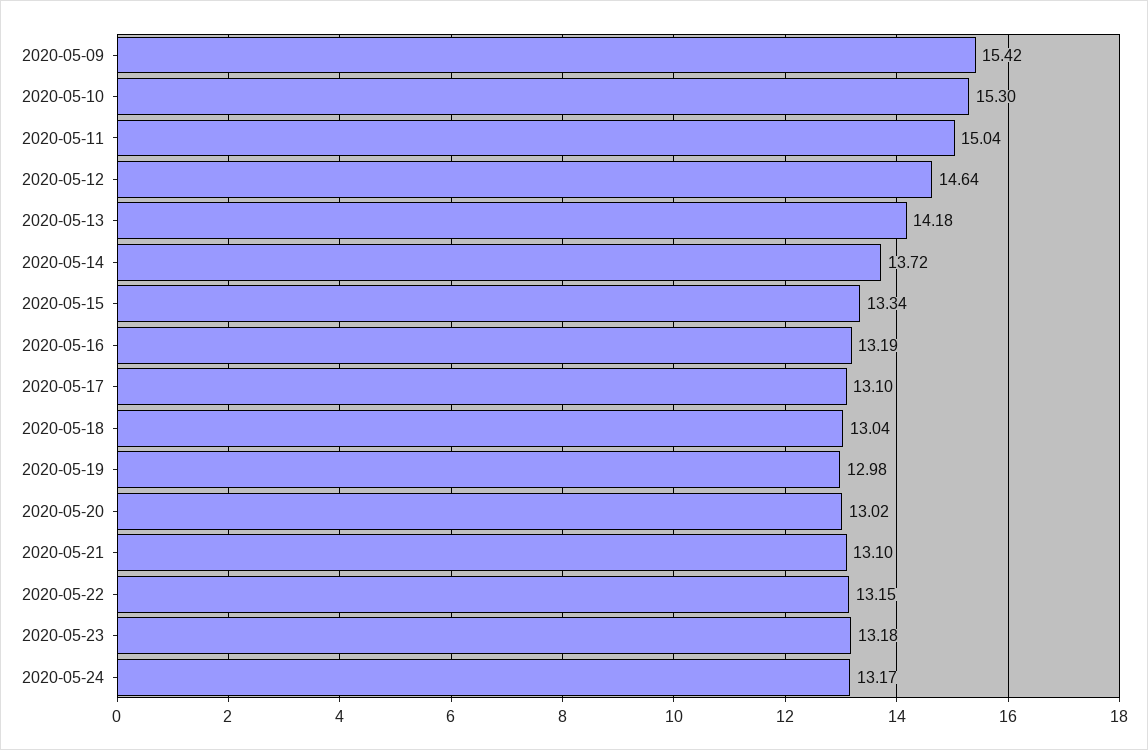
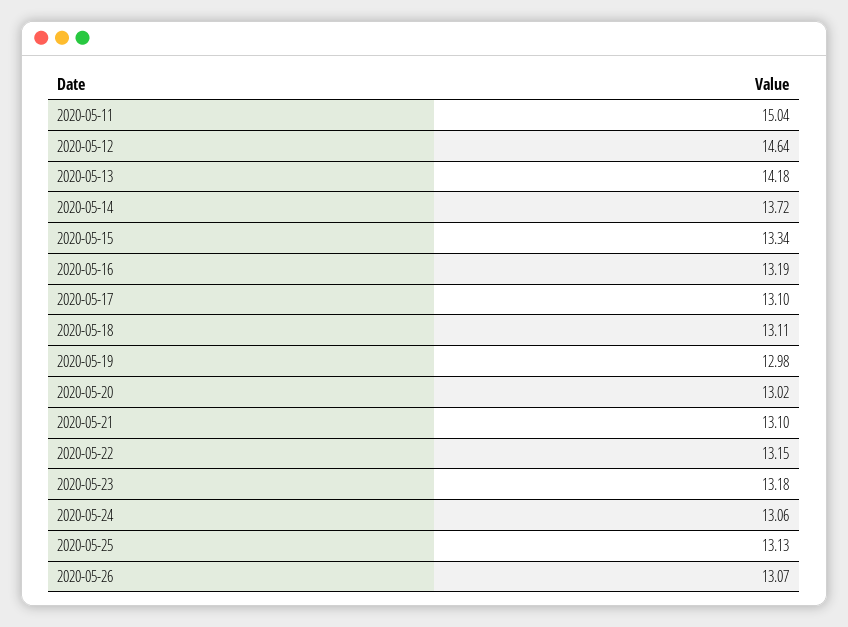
2020-05-09: 15.42 -> none
2020-05-10: 15.3 -> none
2020-05-18: 13.04 -> 13.11
2020-05-24: 13.17 -> 13.06
2020-05-25: none -> 13.13
2020-05-26: none -> 13.07

